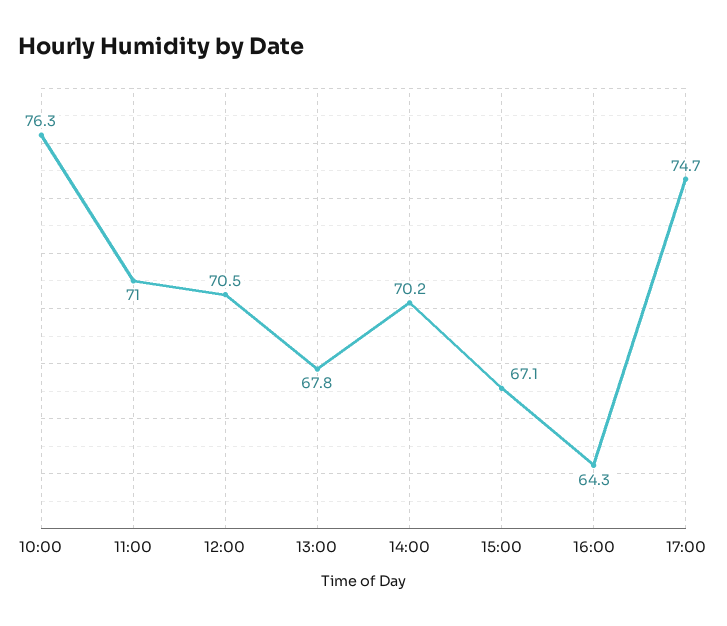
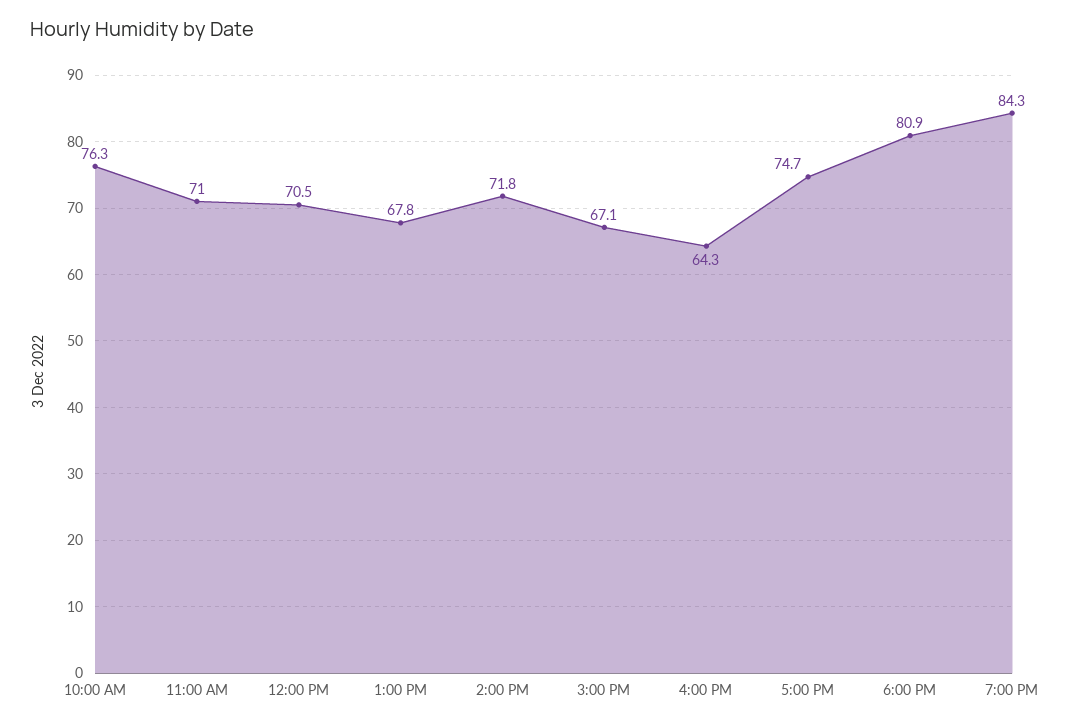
14:00: 70.2 -> 71.8
6:00 PM: none -> 80.9
7:00 PM: none -> 84.3

